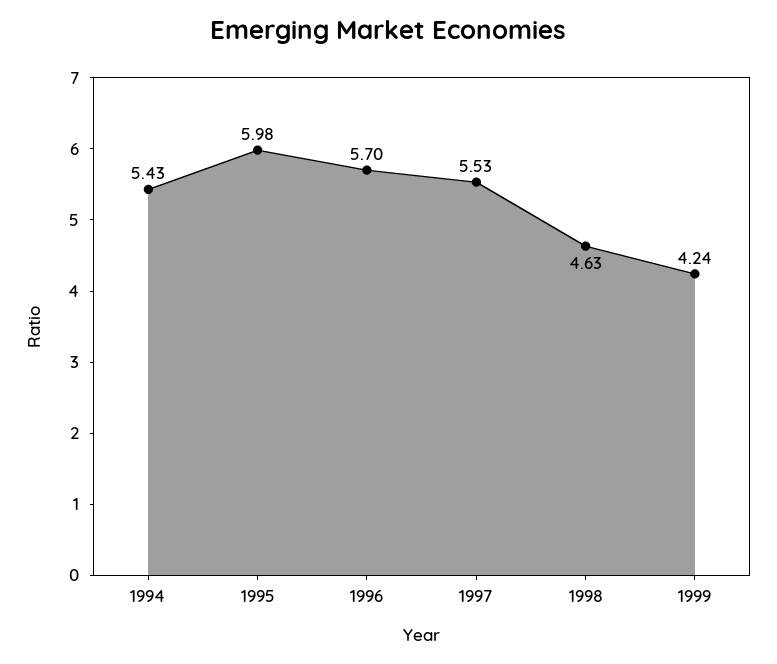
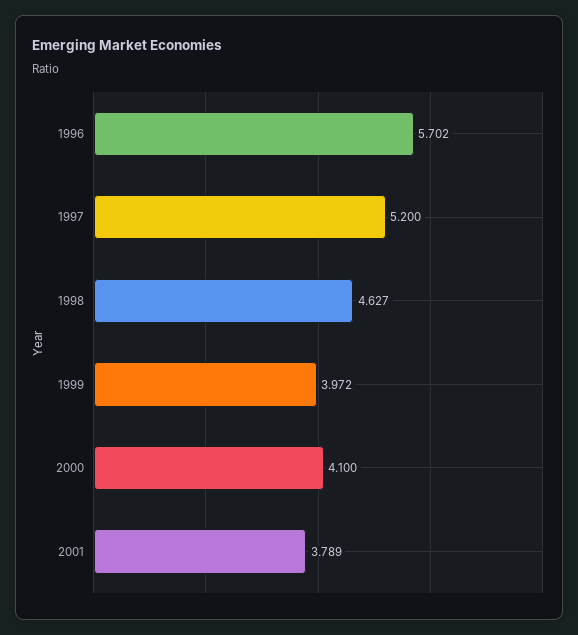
1994: 5.43 -> none
1995: 5.98 -> none
1997: 5.53 -> 5.2
1999: 4.24 -> 3.972
2000: none -> 4.1
2001: none -> 3.789

